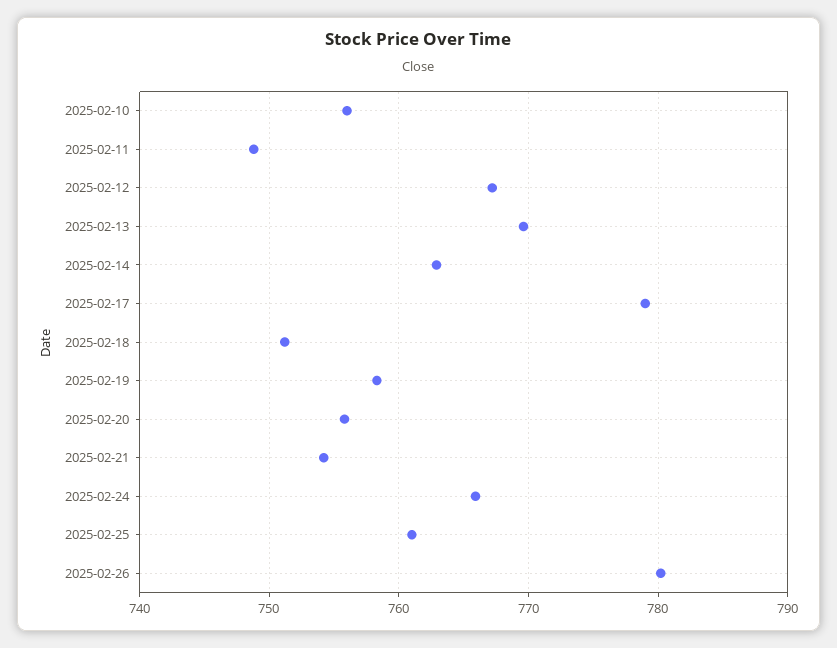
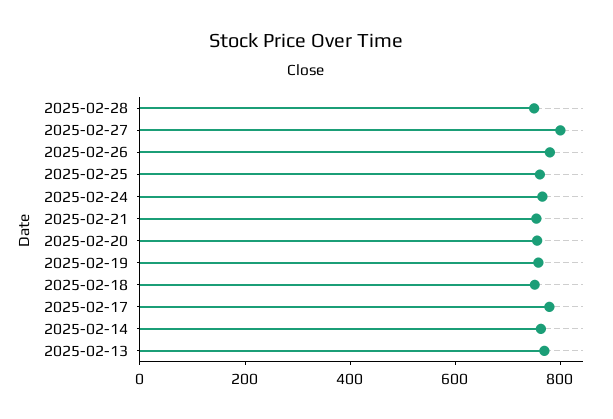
2025-02-10: 756 -> none
2025-02-11: 749 -> none
2025-02-12: 767 -> none
2025-02-28: none -> 750
2025-02-27: none -> 800

